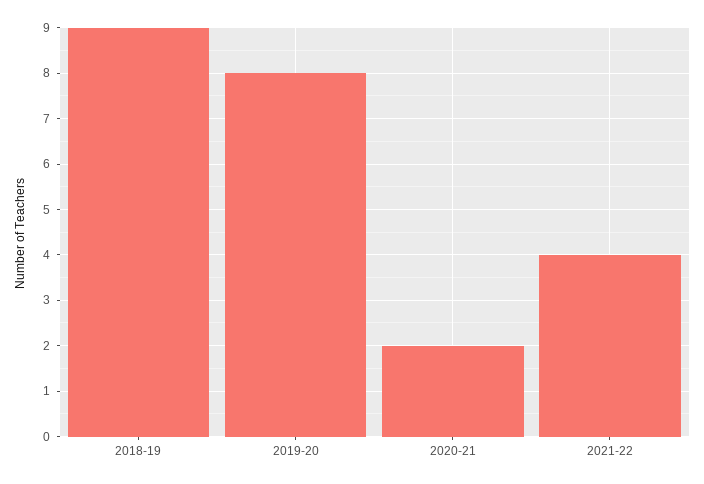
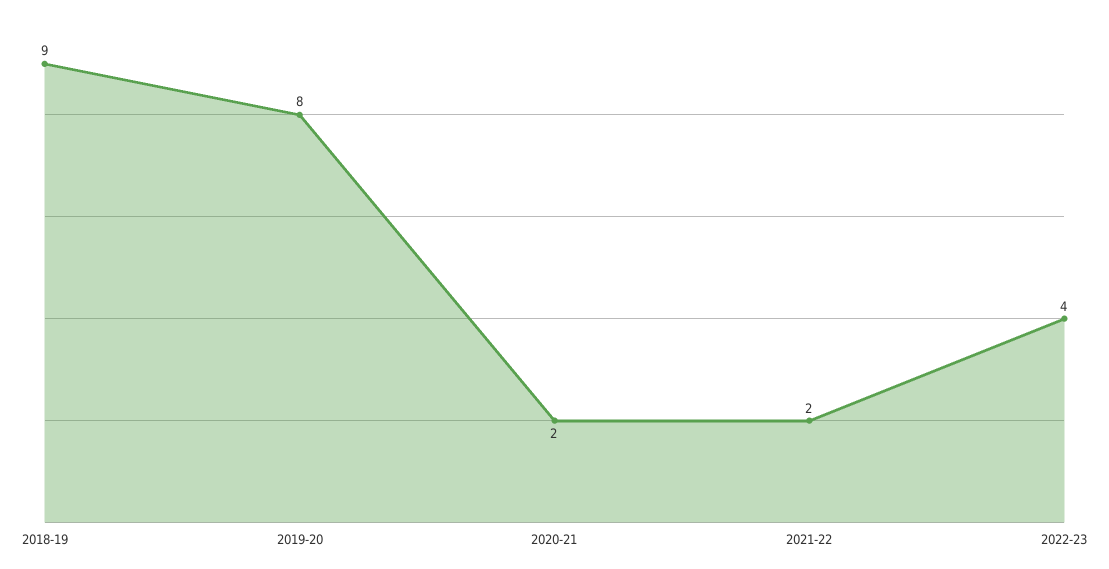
2021-22: 4 -> 2
2022-23: none -> 4

